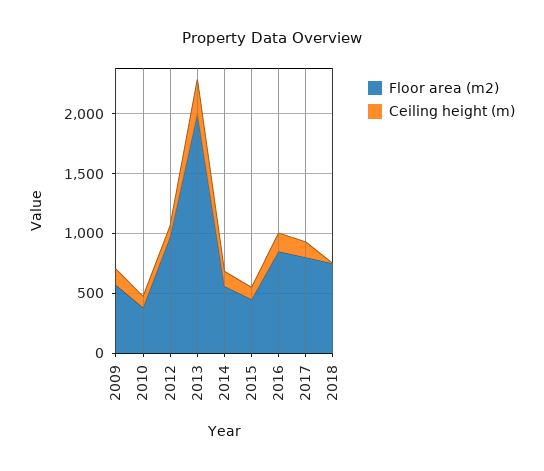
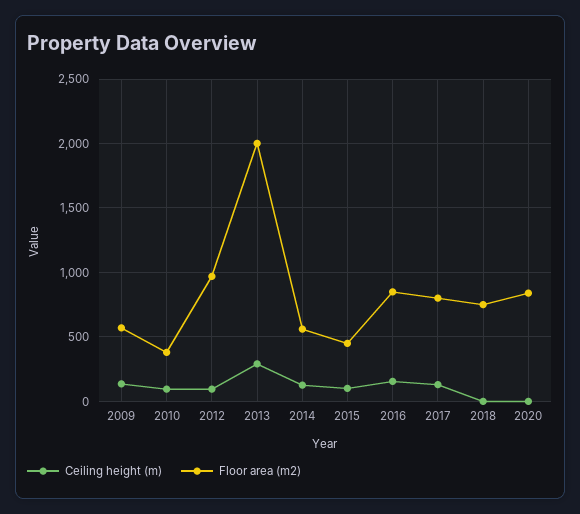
Ceiling height (m), 2020: none -> 0
Floor area (m2), 2020: none -> 850

